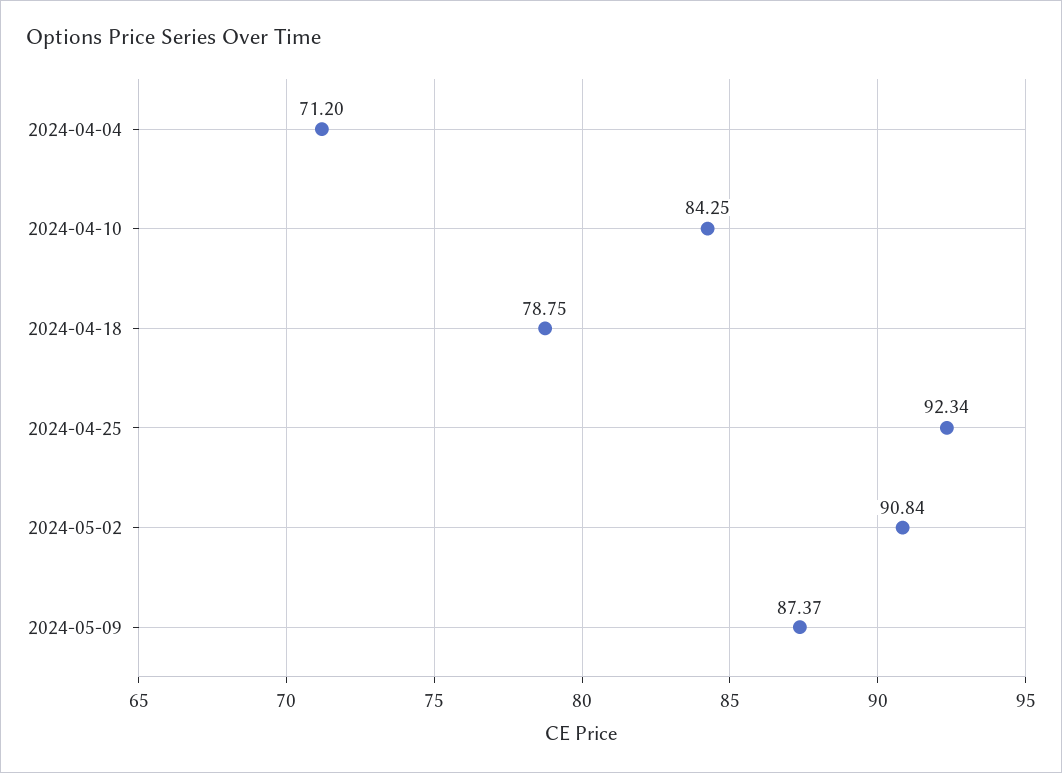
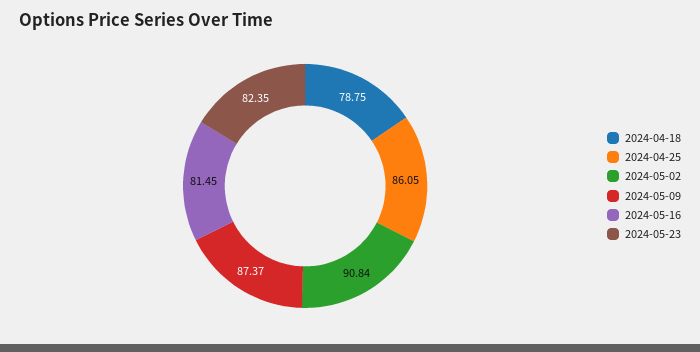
2024-04-04: 71.2 -> none
2024-04-10: 84.25 -> none
2024-04-25: 92.34 -> 86.05
2024-05-16: none -> 81.45
2024-05-23: none -> 82.35

